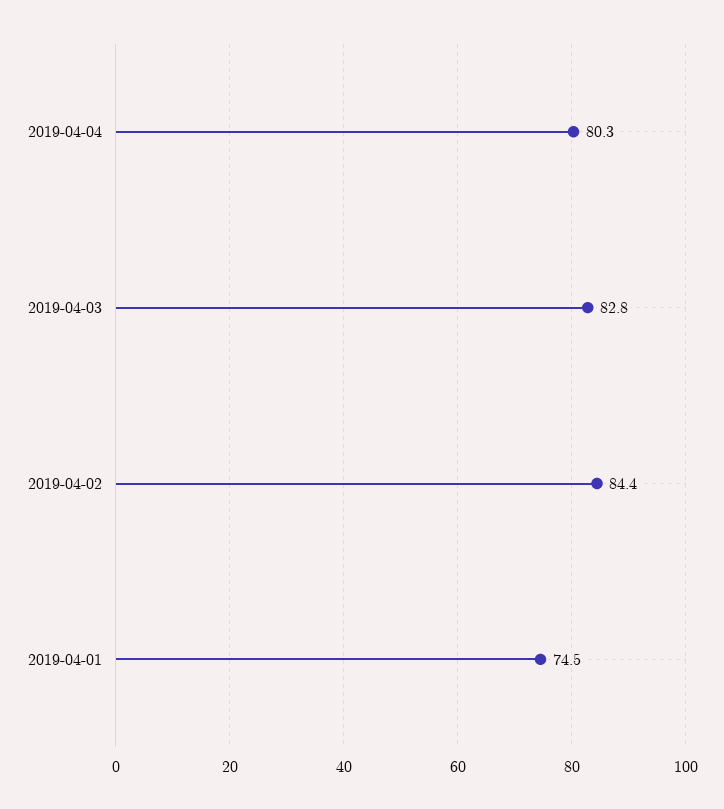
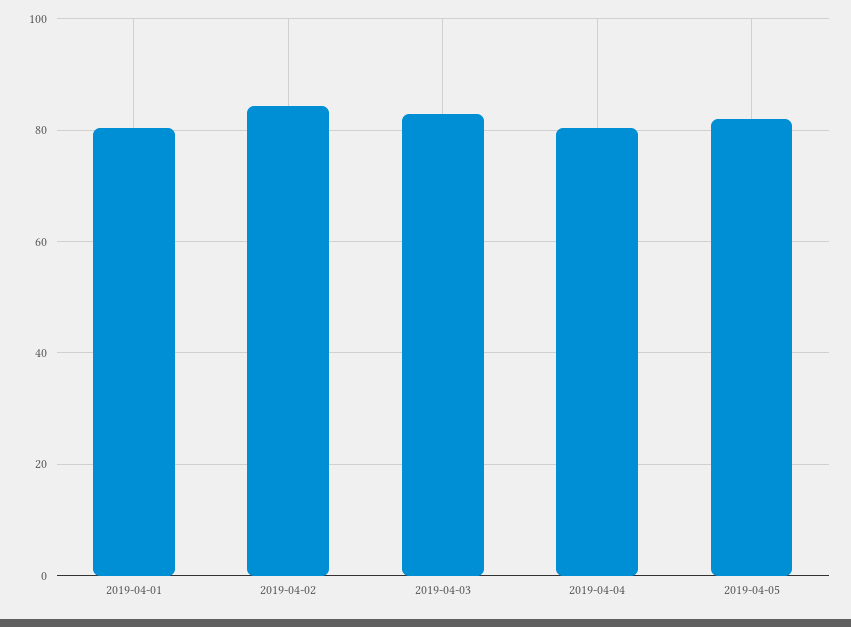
2019-04-01: 74.5 -> 80
2019-04-05: none -> 82

